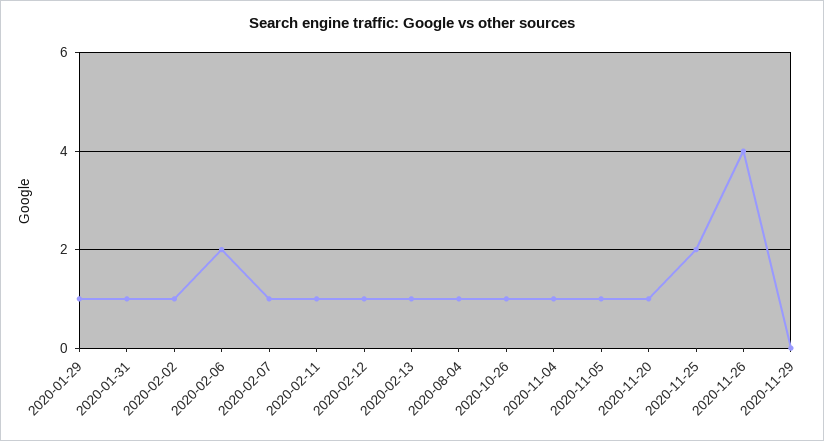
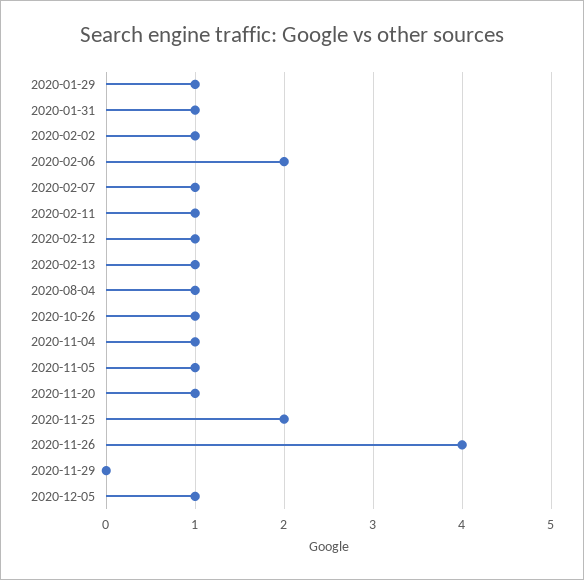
2020-12-05: none -> 1

